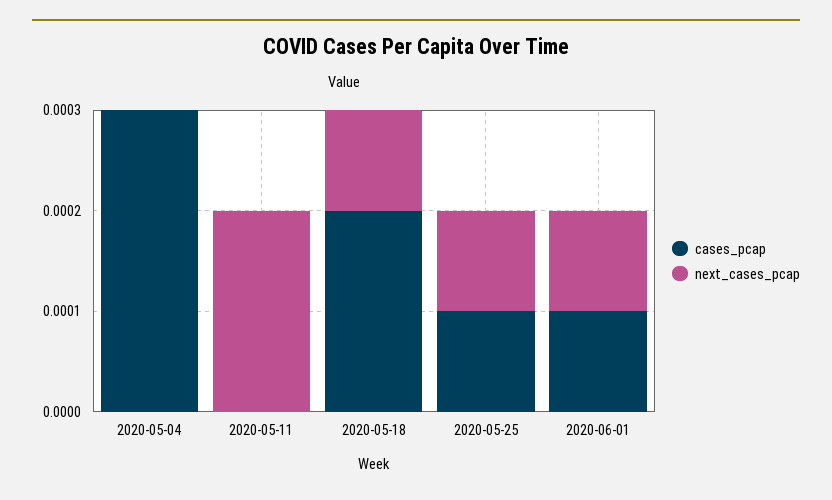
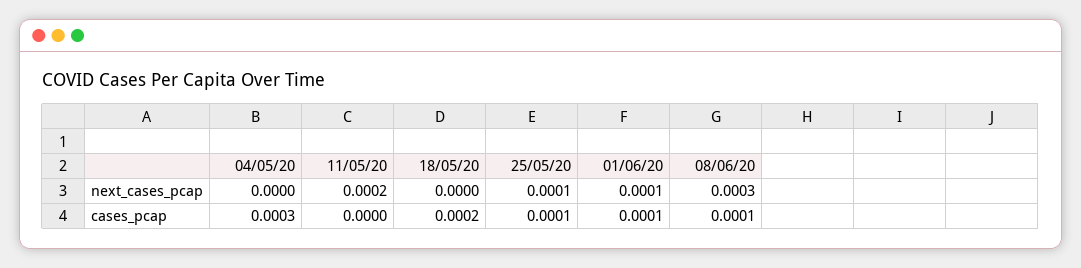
next_cases_pcap, 2020-05-18: 0.0001 -> 0
next_cases_pcap, 08/06/20: none -> 0.0003
cases_pcap, 08/06/20: none -> 0.0001

